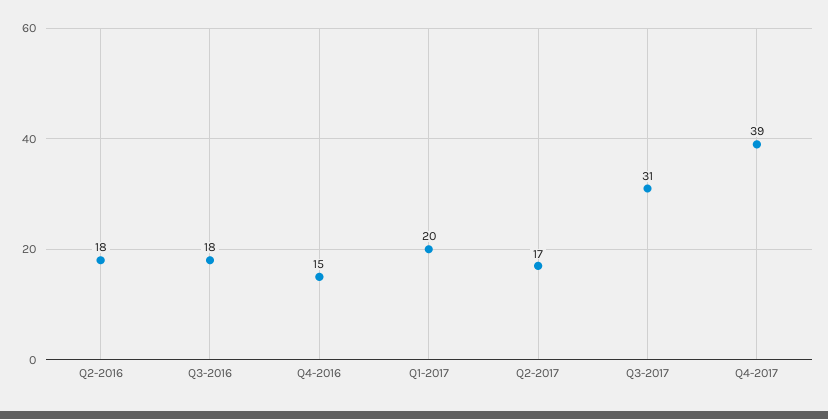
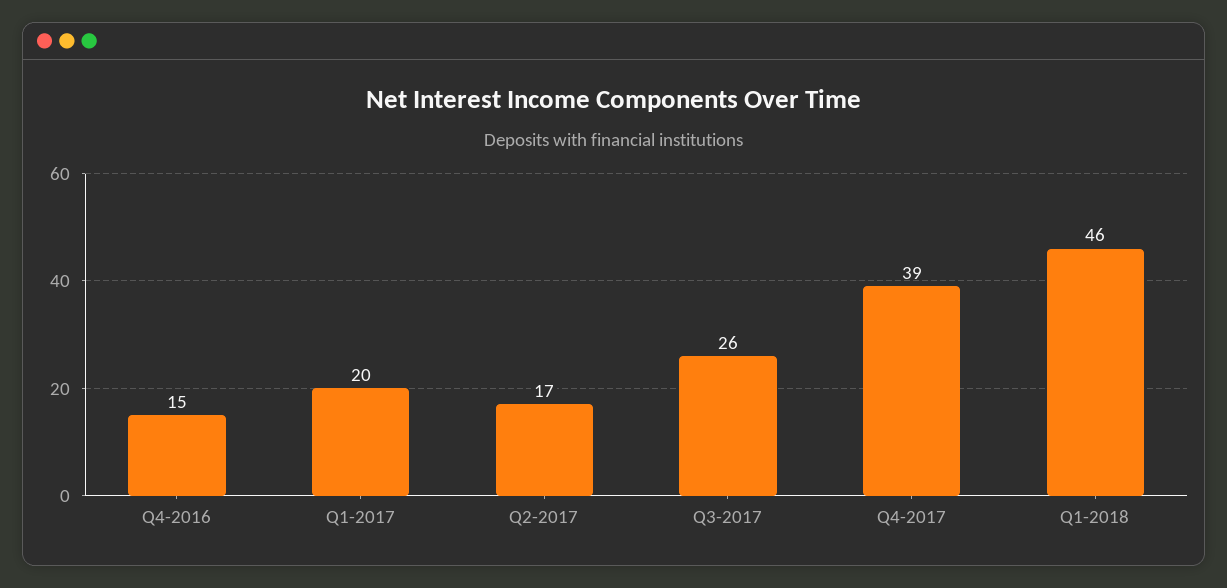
Q2-2016: 18 -> none
Q3-2016: 18 -> none
Q3-2017: 31 -> 26
Q1-2018: none -> 46

